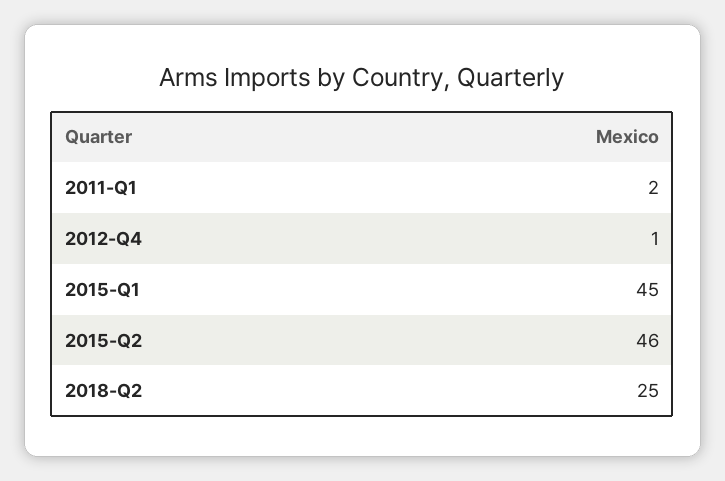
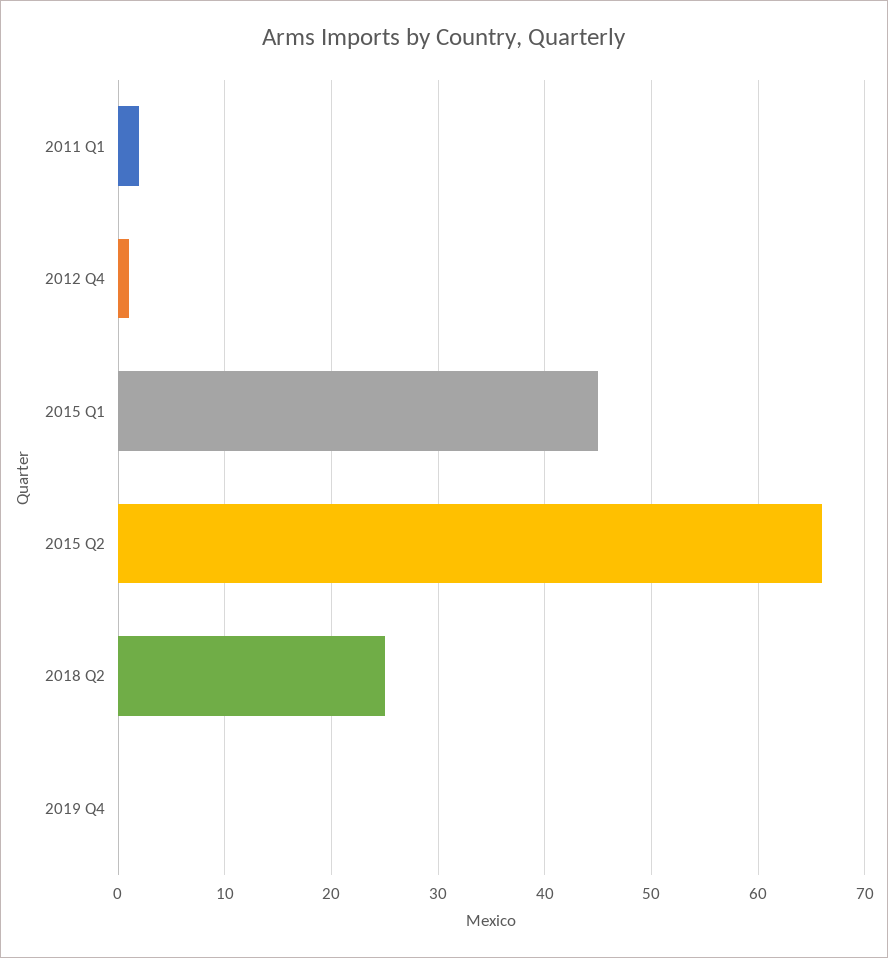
2015-Q2: 46 -> 66
2019 Q4: none -> 0

